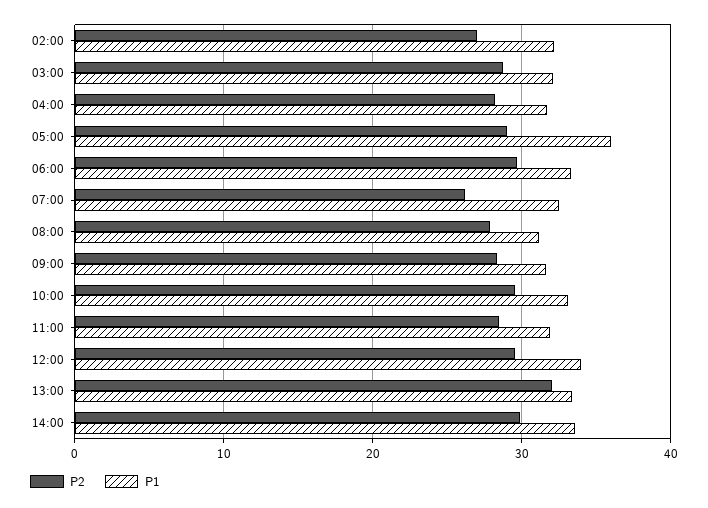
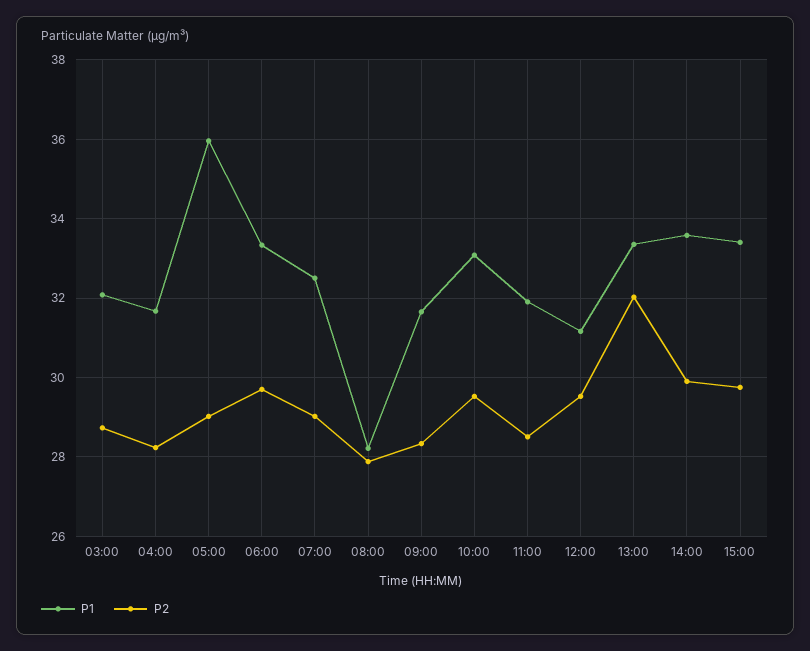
P2, 02:00: 27 -> none
P1, 02:00: 32 -> none
P2, 07:00: 26 -> 29
P1, 08:00: 31 -> 28.2
P1, 12:00: 34 -> 31.2
P1, 15:00: none -> 33.4
P2, 15:00: none -> 29.8

